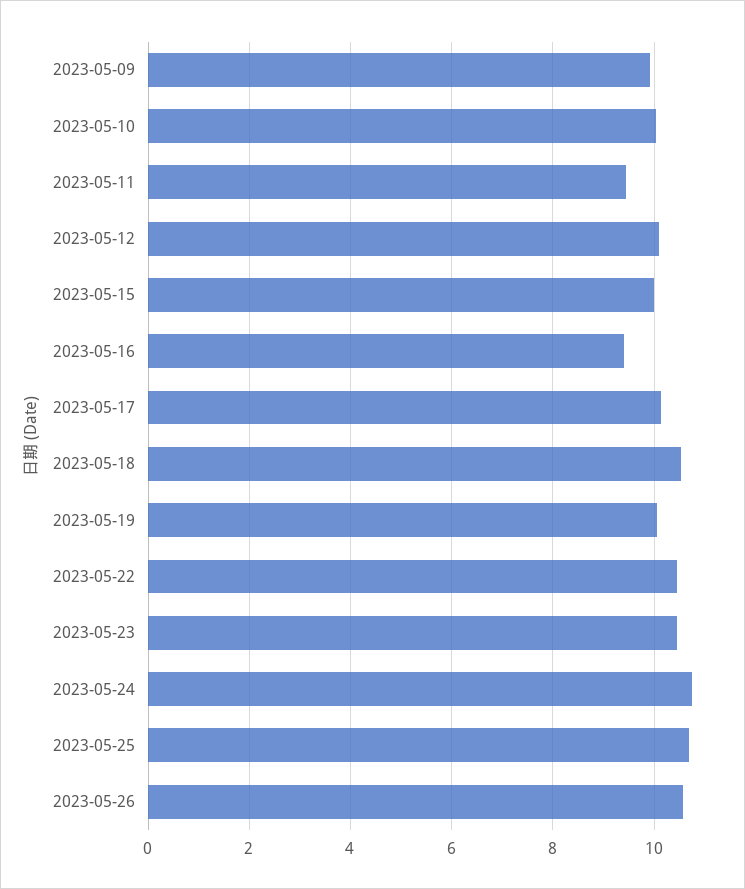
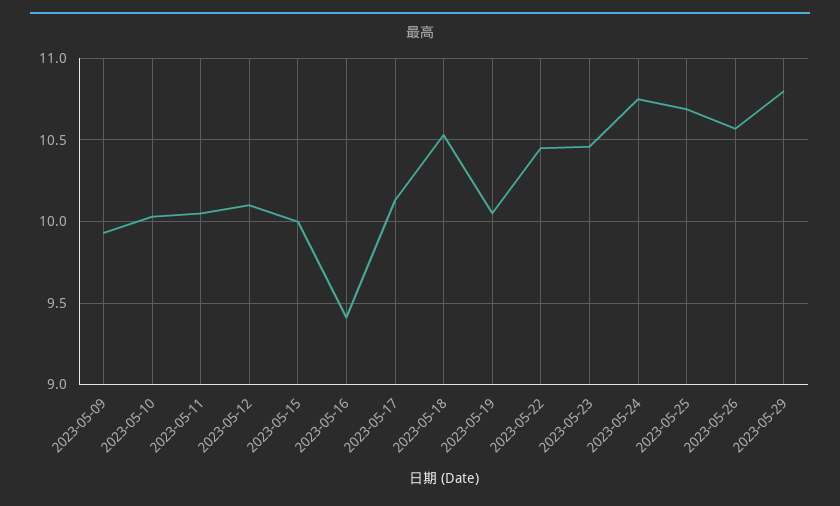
2023-05-11: 9.4 -> 10.05
2023-05-29: none -> 10.8

